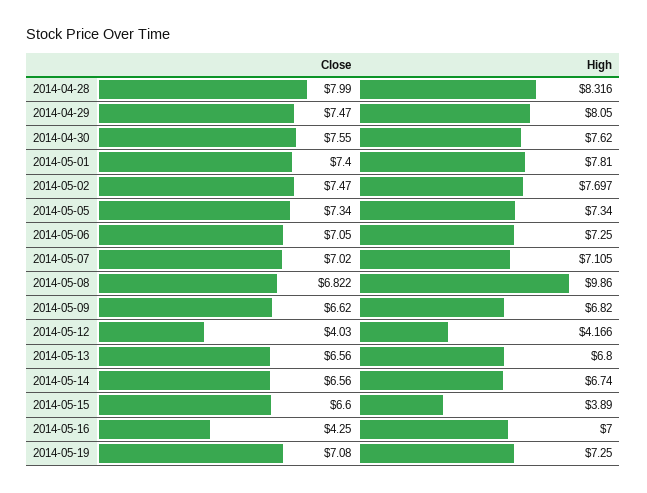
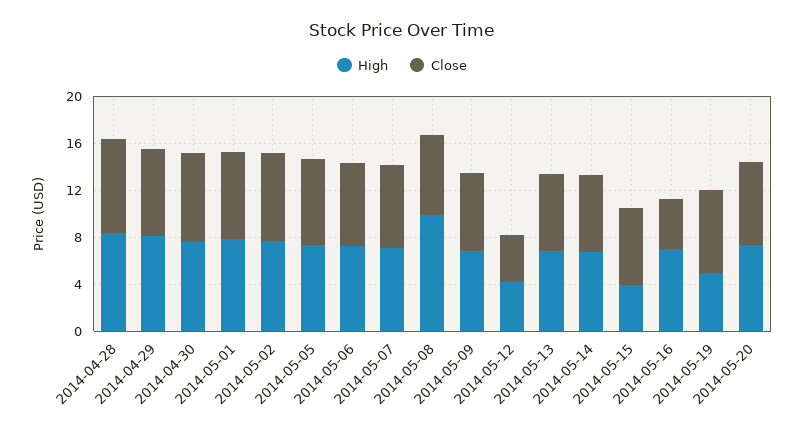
High, 2014-05-19: 7.25 -> 5
High, 2014-05-20: none -> 7
Close, 2014-05-20: none -> 7

